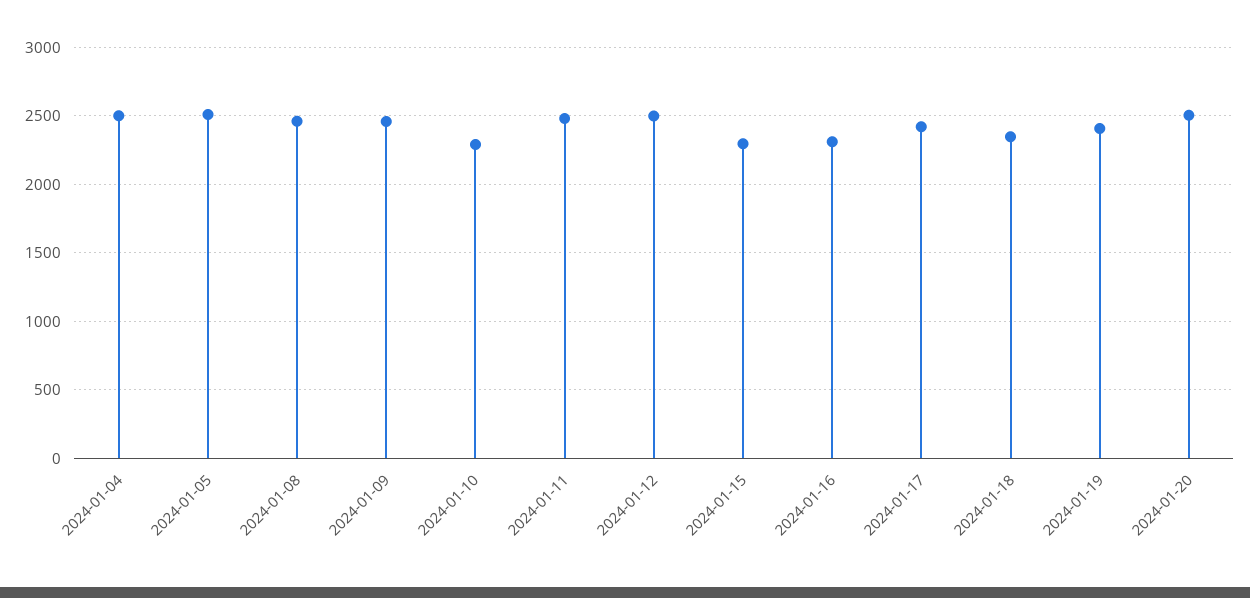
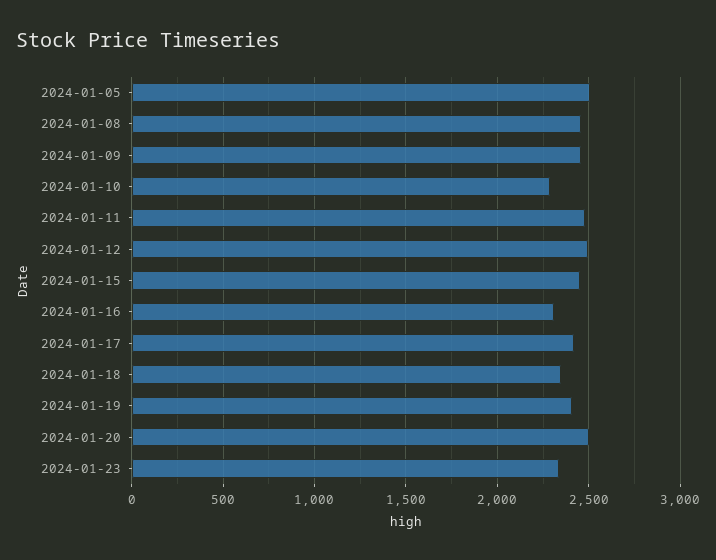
2024-01-04: 2500 -> none
2024-01-15: 2300 -> 2450
2024-01-23: none -> 2350

